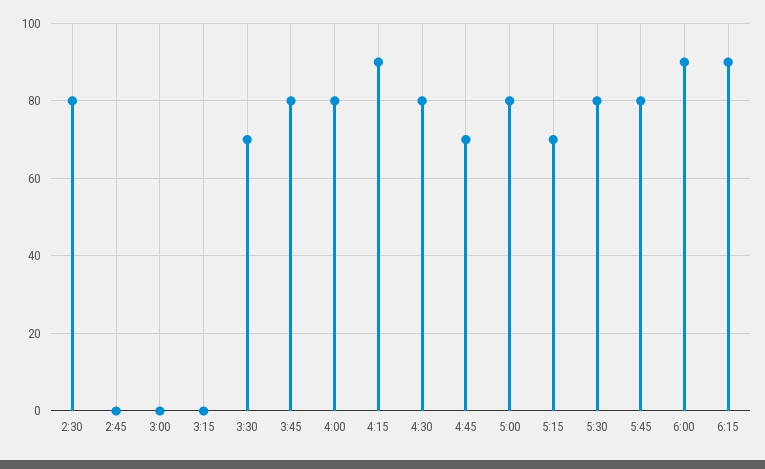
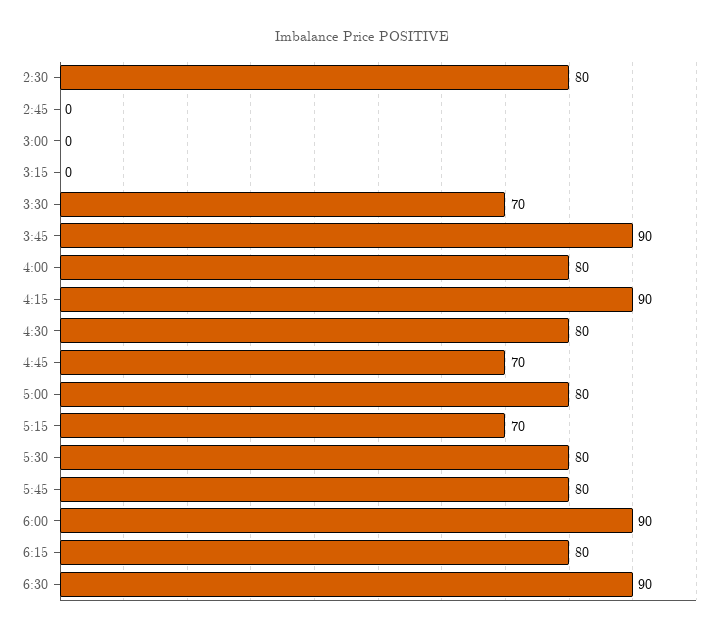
3:45: 80 -> 90
6:15: 90 -> 80
6:30: none -> 90

